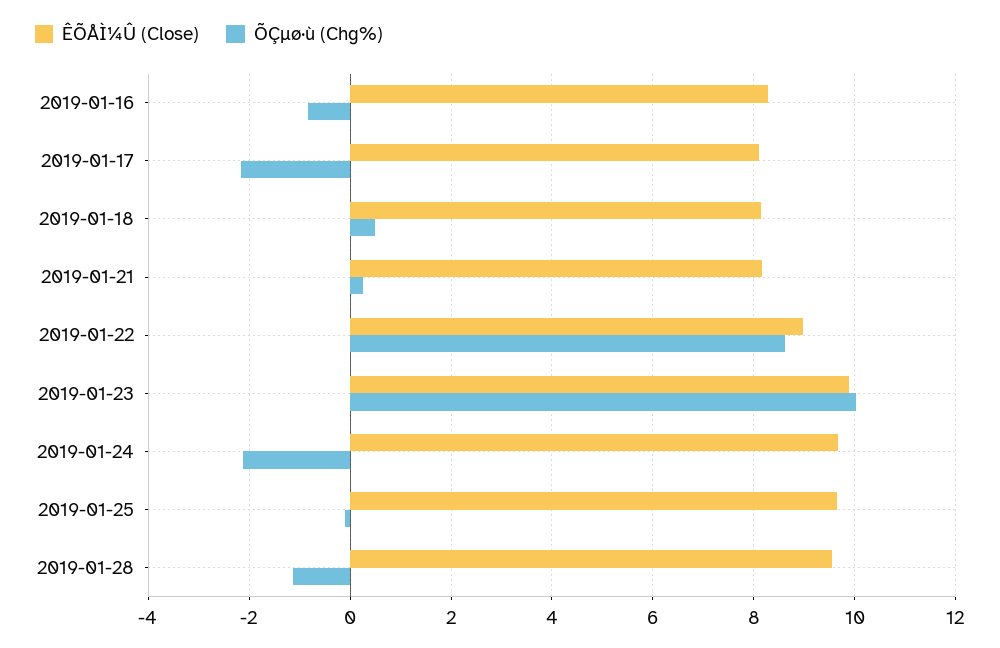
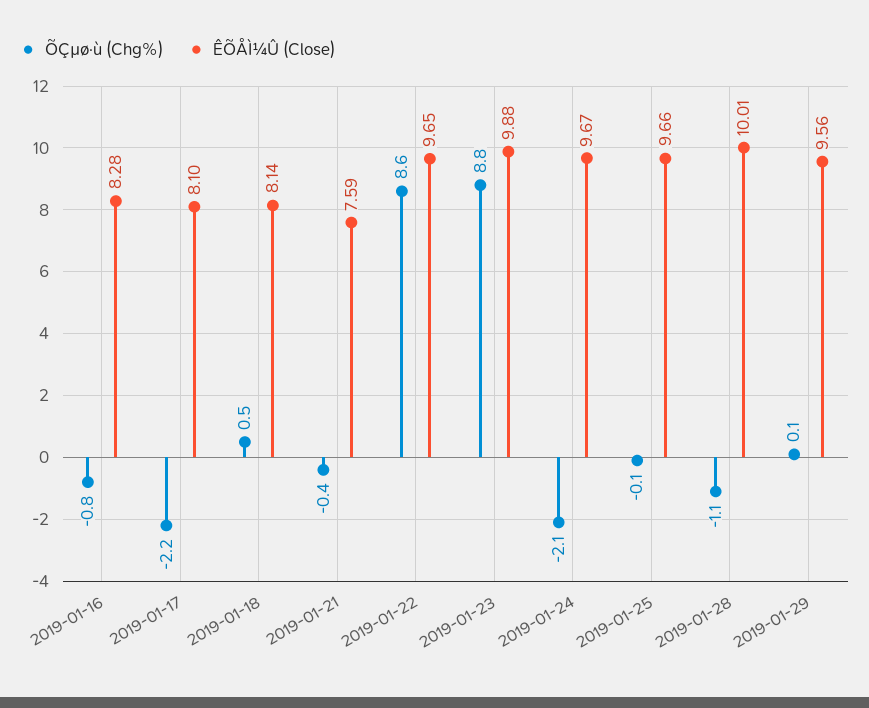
ÊÕÅÌ¼Û (Close), 2019-01-21: 8.2 -> 7.59
ÕÇµø·ù (Chg%), 2019-01-21: 0.2 -> -0.4
ÊÕÅÌ¼Û (Close), 2019-01-22: 9 -> 9.65
ÕÇµø·ù (Chg%), 2019-01-23: 10 -> 8.8
ÊÕÅÌ¼Û (Close), 2019-01-28: 9.6 -> 10.01
ÕÇµø·ù (Chg%), 2019-01-29: none -> 0.1
ÊÕÅÌ¼Û (Close), 2019-01-29: none -> 9.56

